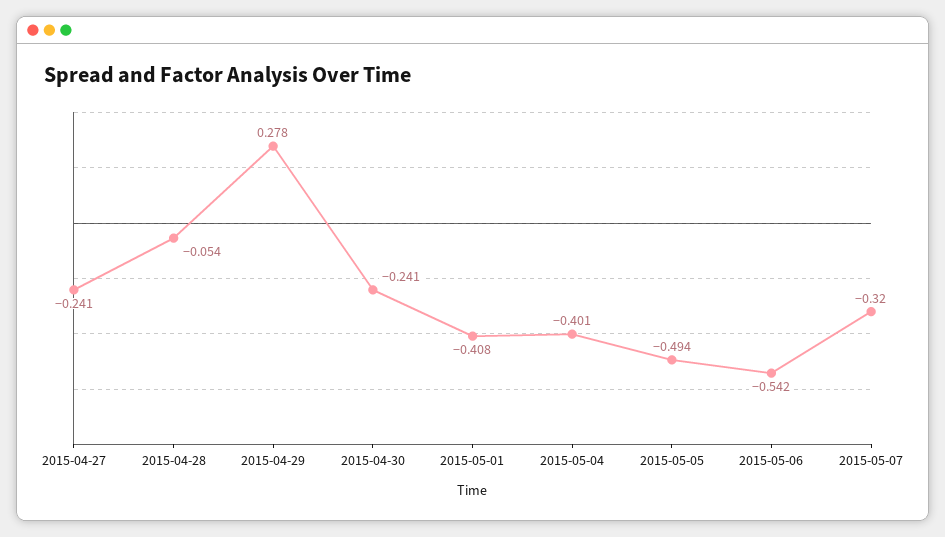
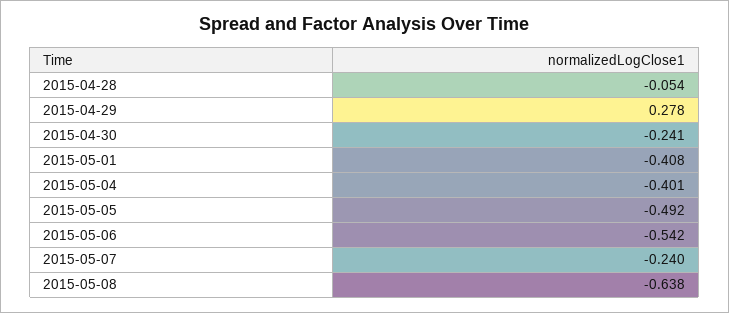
2015-04-27: -0.241 -> none
2015-05-05: -0.494 -> -0.492
2015-05-07: -0.32 -> -0.24
2015-05-08: none -> -0.638

